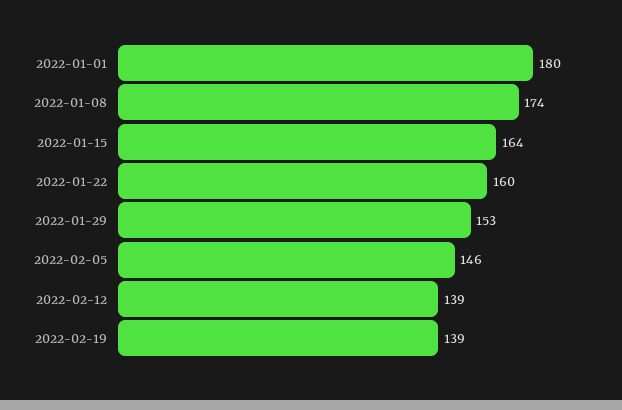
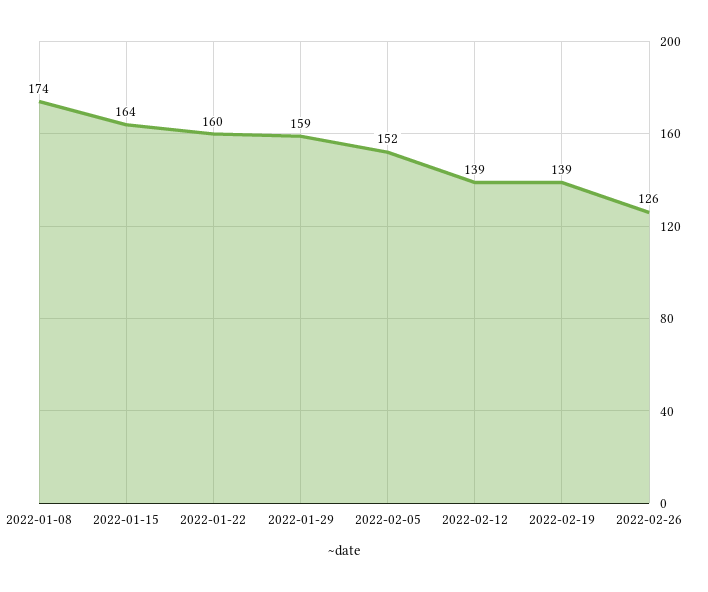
2022-01-01: 180 -> none
2022-01-29: 153 -> 159
2022-02-05: 146 -> 152
2022-02-26: none -> 126

